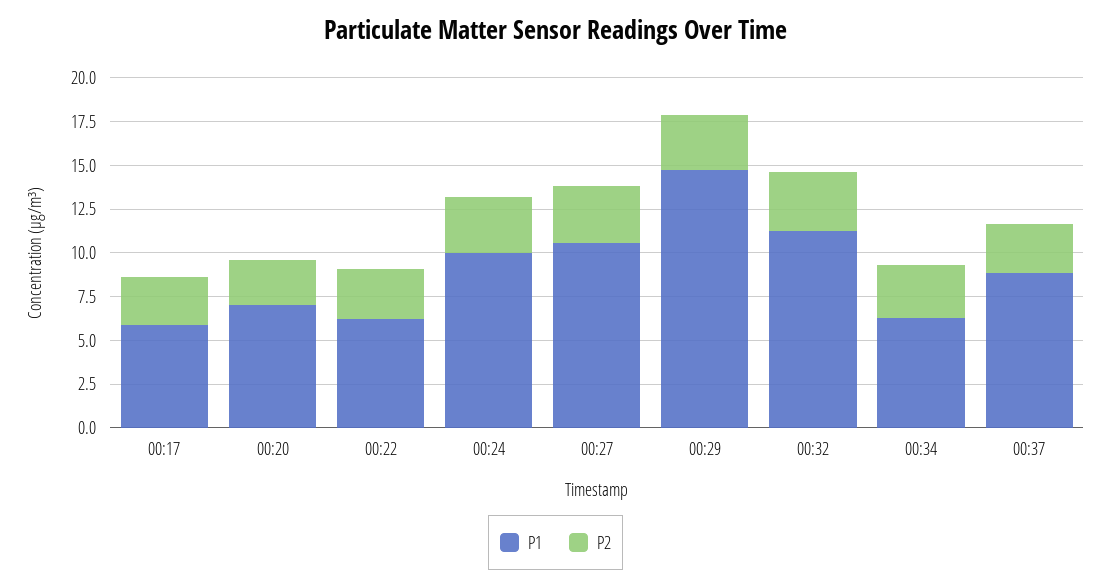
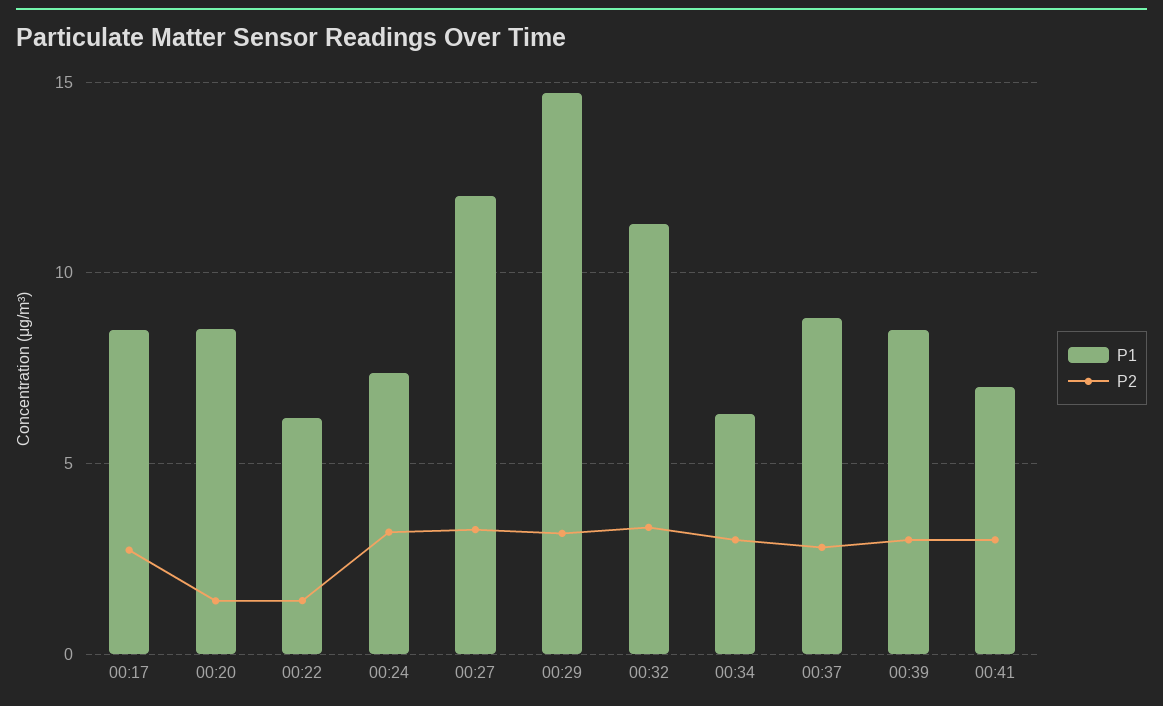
P1, 00:17: 6 -> 8.5
P1, 00:20: 7 -> 8.5
P2, 00:20: 2.5 -> 1.5
P2, 00:22: 3 -> 1.5
P1, 00:24: 10 -> 7.5
P1, 00:27: 10.5 -> 12
P1, 00:39: none -> 8.5
P2, 00:39: none -> 3
P1, 00:41: none -> 7
P2, 00:41: none -> 3

